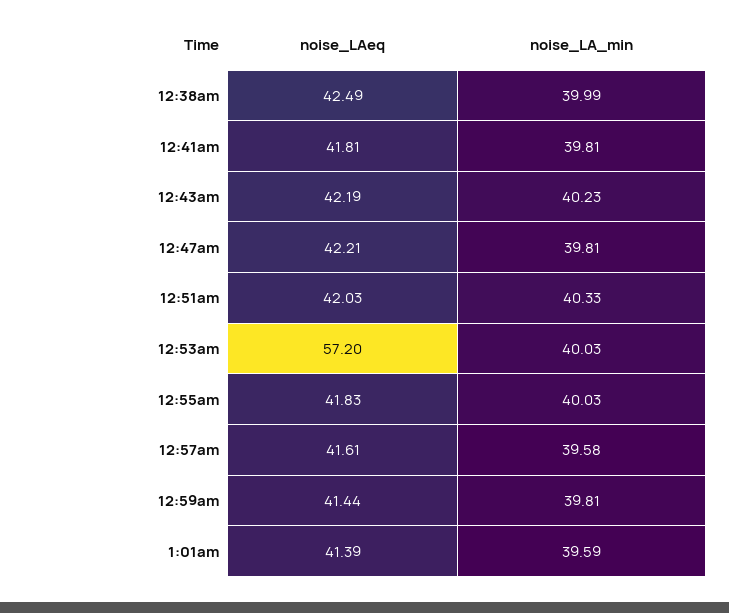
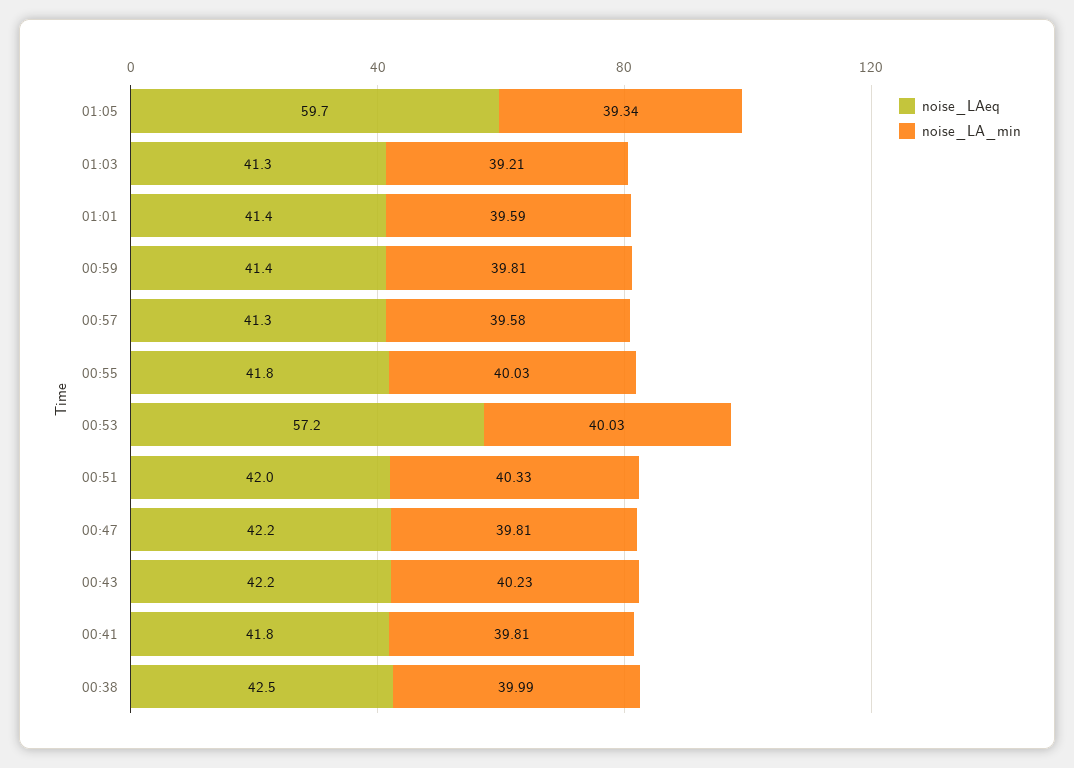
noise_LAeq, 12:57am: 41.61 -> 41.3
noise_LAeq, 01:05: none -> 59.7
noise_LA_min, 01:05: none -> 39.34
noise_LAeq, 01:03: none -> 41.3
noise_LA_min, 01:03: none -> 39.21

